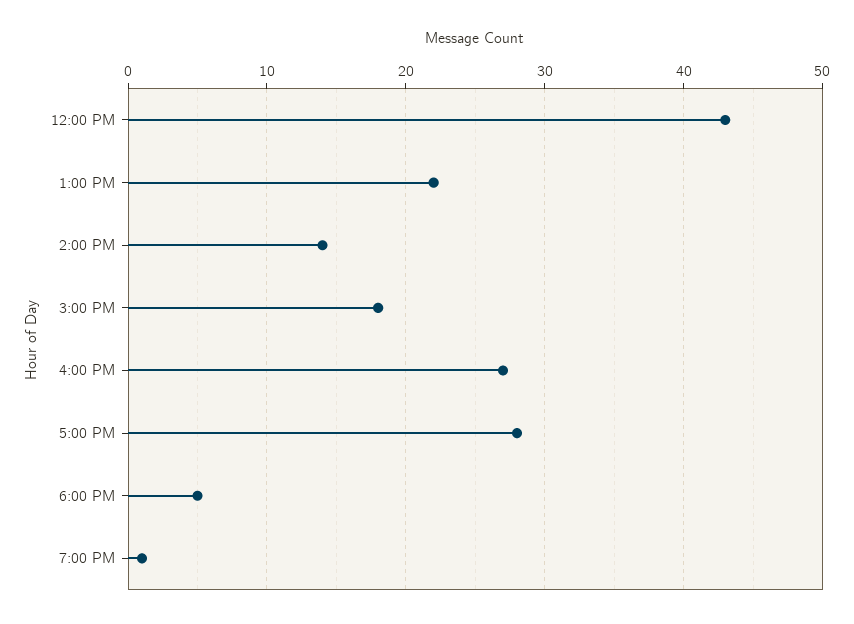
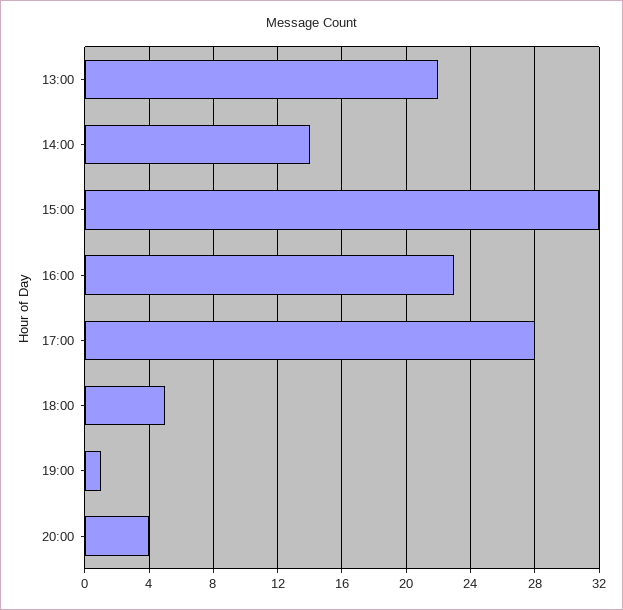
12:00 PM: 43 -> none
3:00 PM: 18 -> 32
4:00 PM: 27 -> 23
20:00: none -> 4

